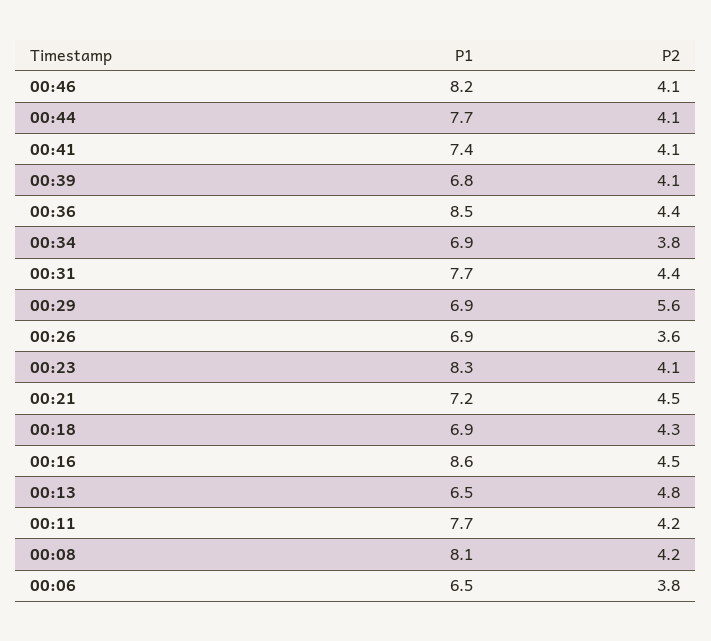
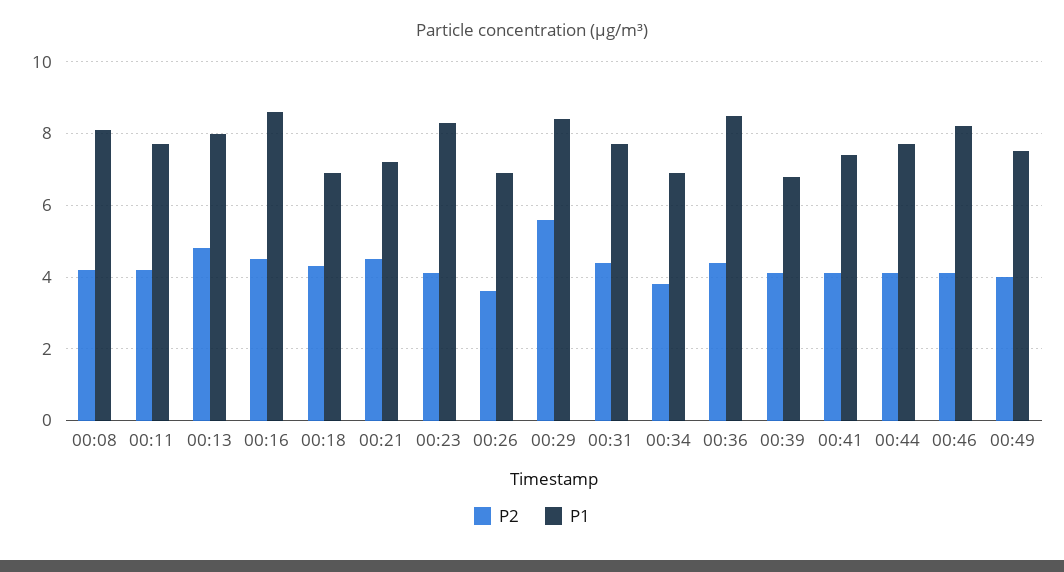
P1, 00:29: 6.9 -> 8.5
P1, 00:13: 6.5 -> 8
P1, 00:06: 6.5 -> none
P2, 00:06: 3.8 -> none
P2, 00:49: none -> 4
P1, 00:49: none -> 7.5

